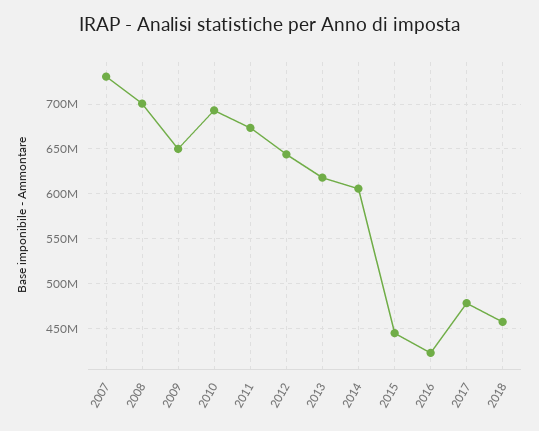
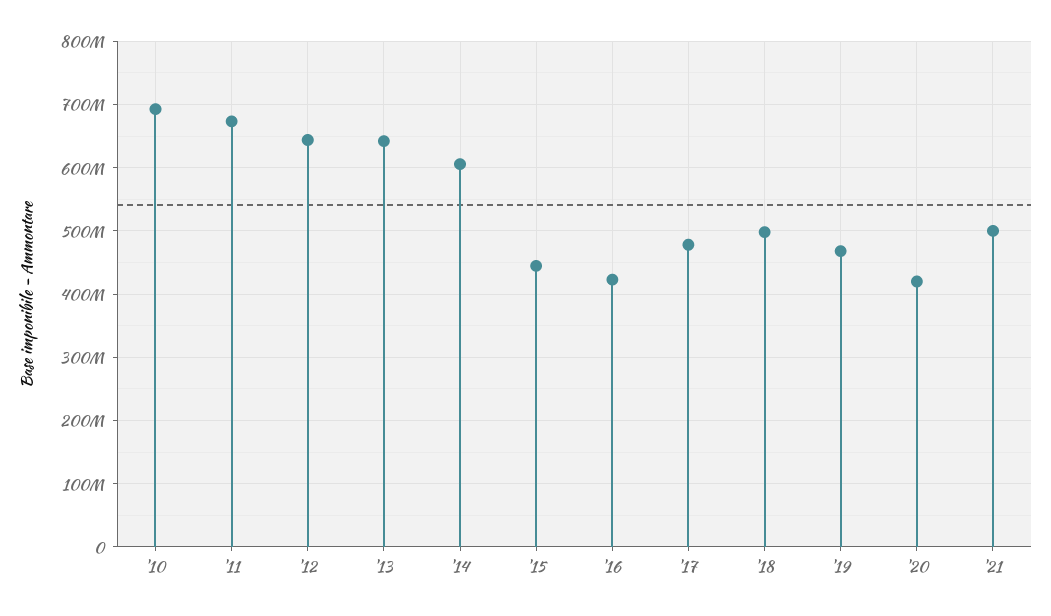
2007: 730000000 -> none
2008: 700000000 -> none
2009: 650000000 -> none
2013: 620000000 -> 640000000
2018: 460000000 -> 500000000
'19: none -> 470000000
'20: none -> 420000000
'21: none -> 500000000

